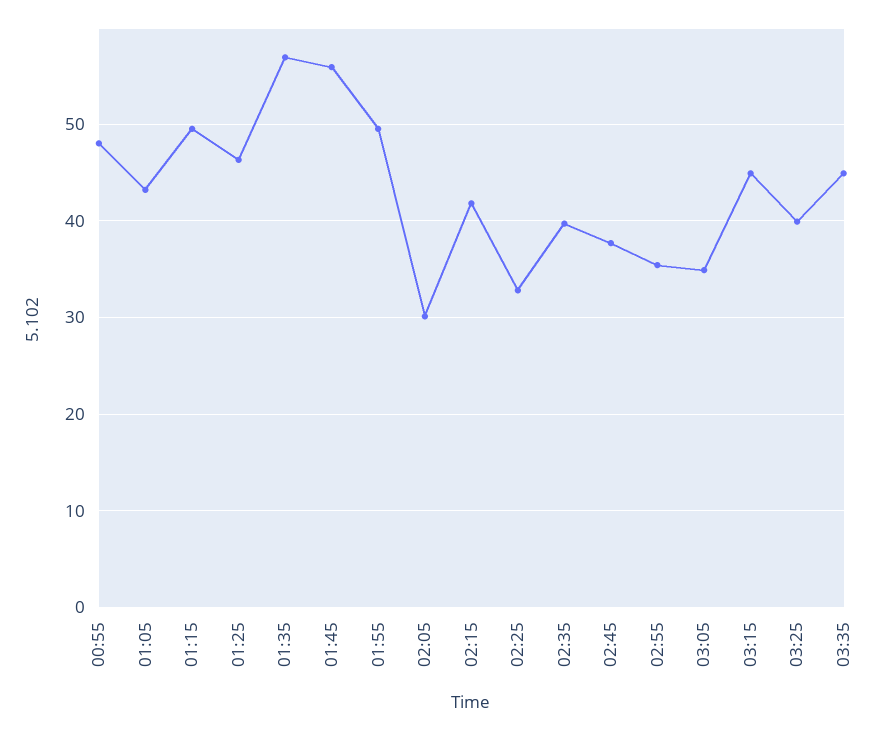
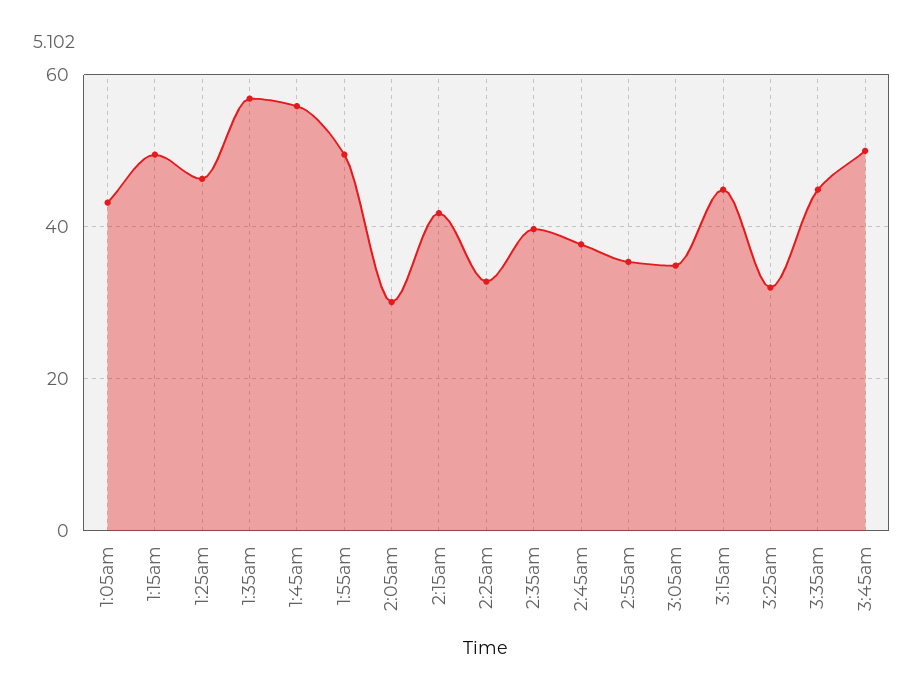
00:55: 48 -> none
03:25: 40 -> 32
3:45am: none -> 50

